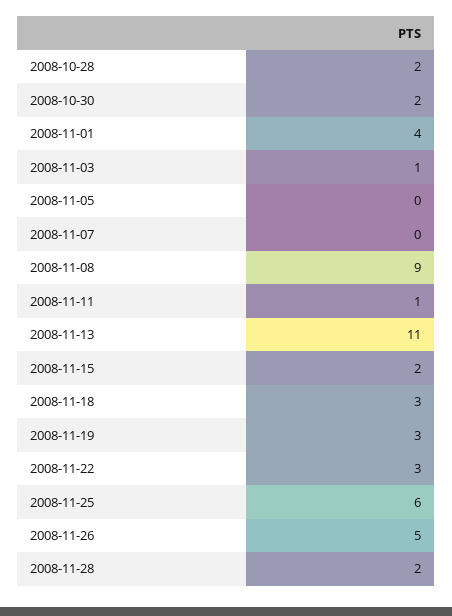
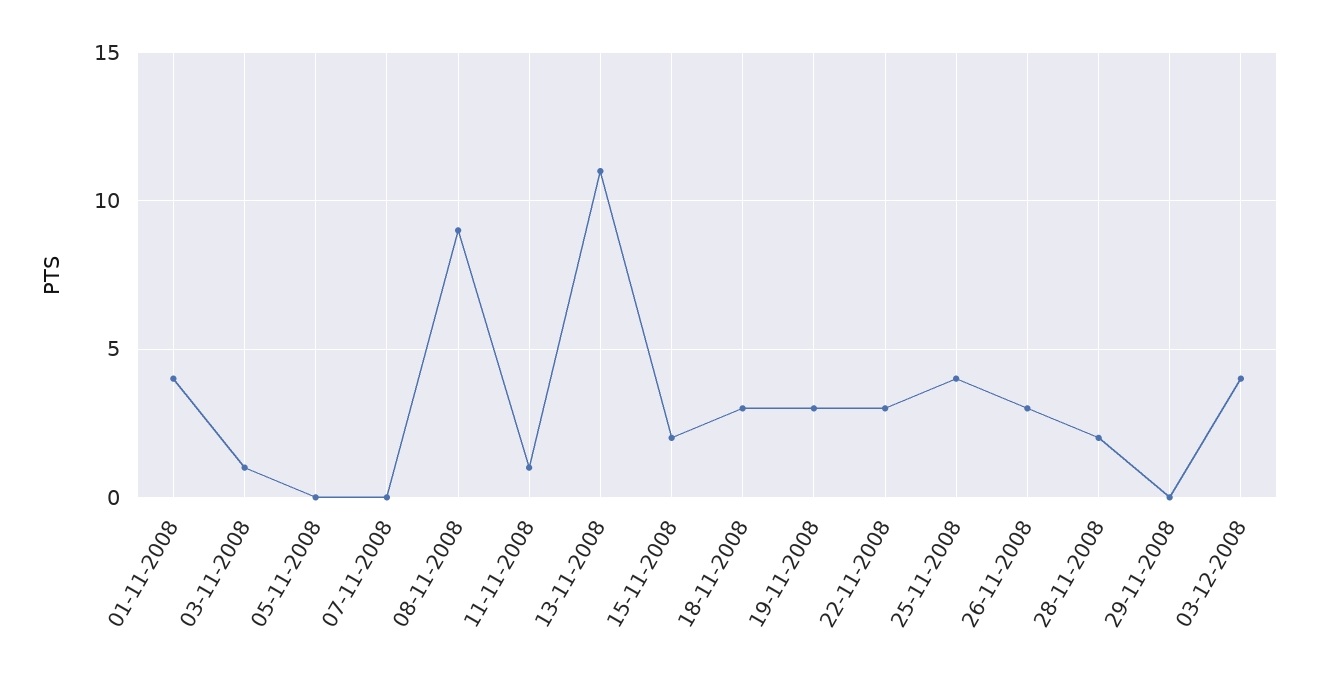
2008-10-28: 2 -> none
2008-10-30: 2 -> none
2008-11-25: 6 -> 4
2008-11-26: 5 -> 3
29-11-2008: none -> 0
03-12-2008: none -> 4

